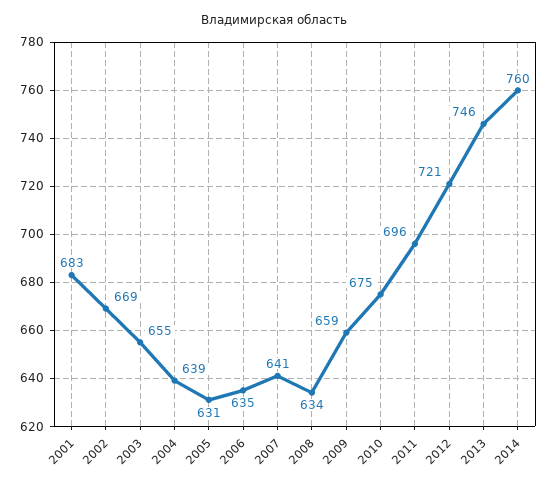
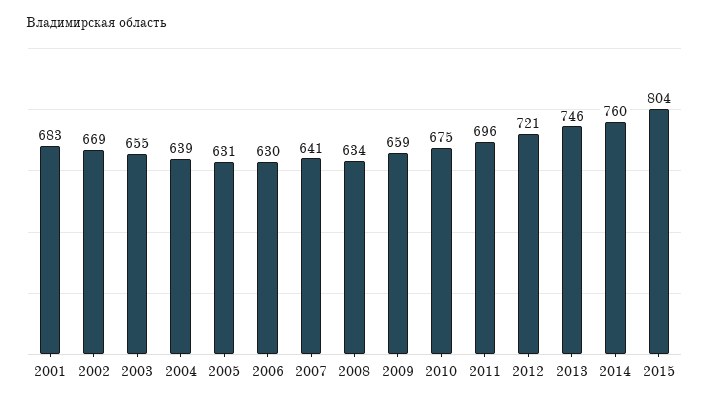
2006: 635 -> 630
2015: none -> 804

